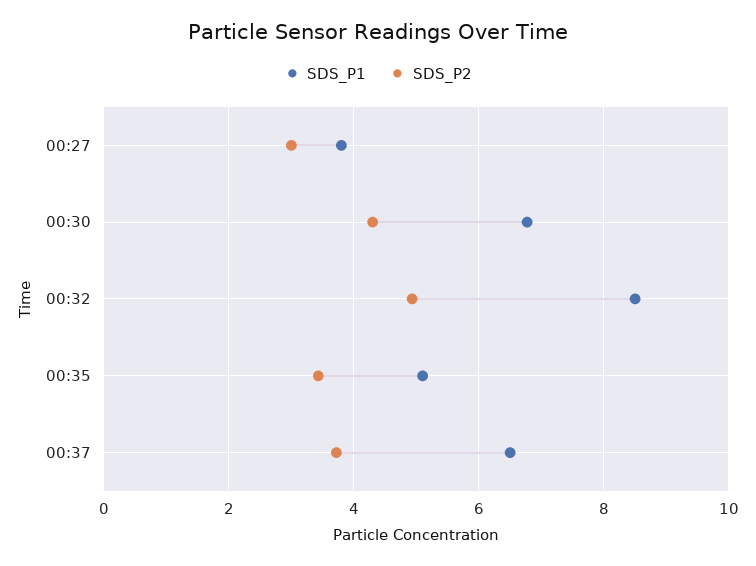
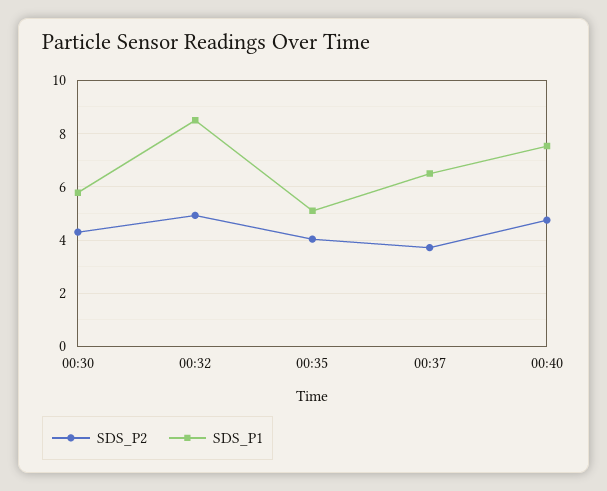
SDS_P1, 00:27: 3.8 -> none
SDS_P2, 00:27: 3 -> none
SDS_P1, 00:30: 6.8 -> 5.75
SDS_P2, 00:35: 3.4 -> 4
SDS_P2, 00:40: none -> 4.75
SDS_P1, 00:40: none -> 7.5

